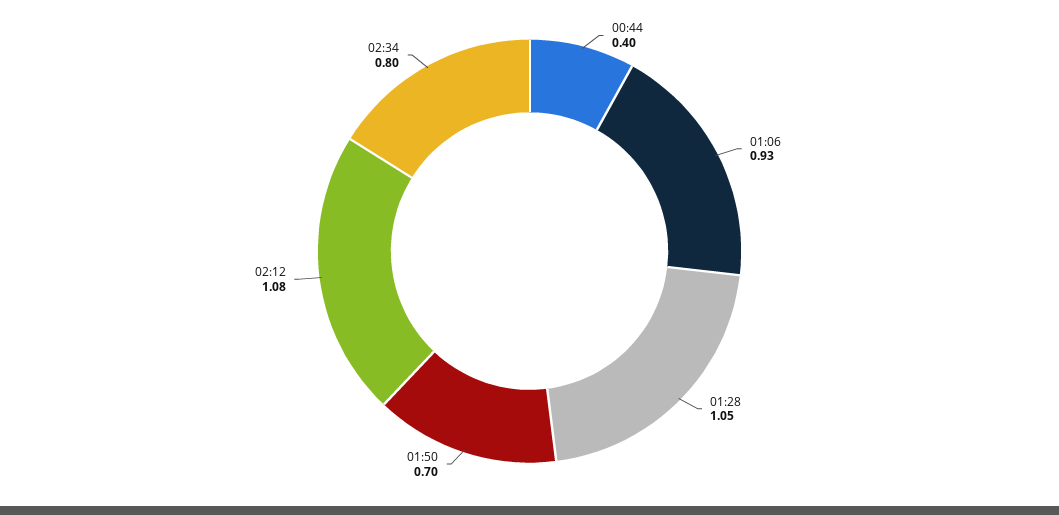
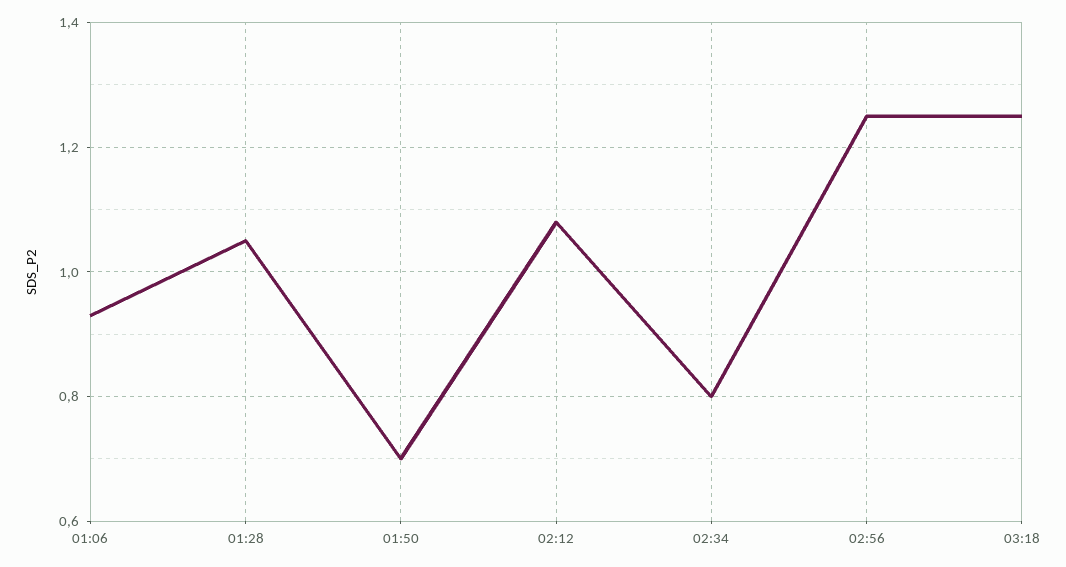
00:44: 0.4 -> none
02:56: none -> 1.25
03:18: none -> 1.25

